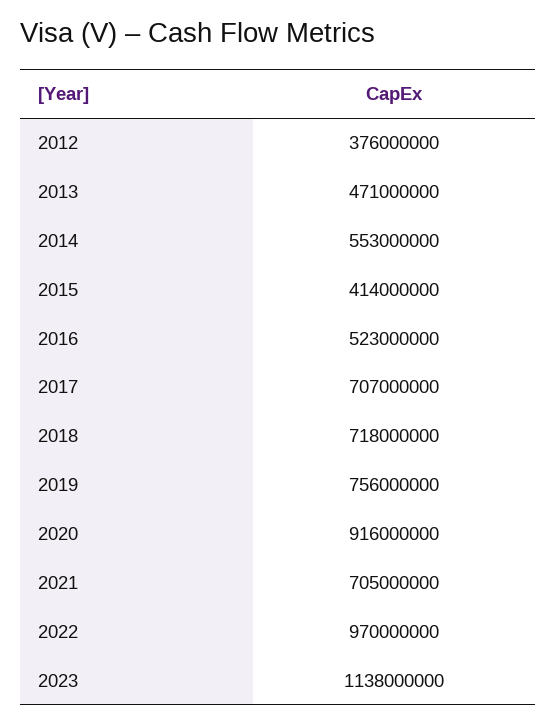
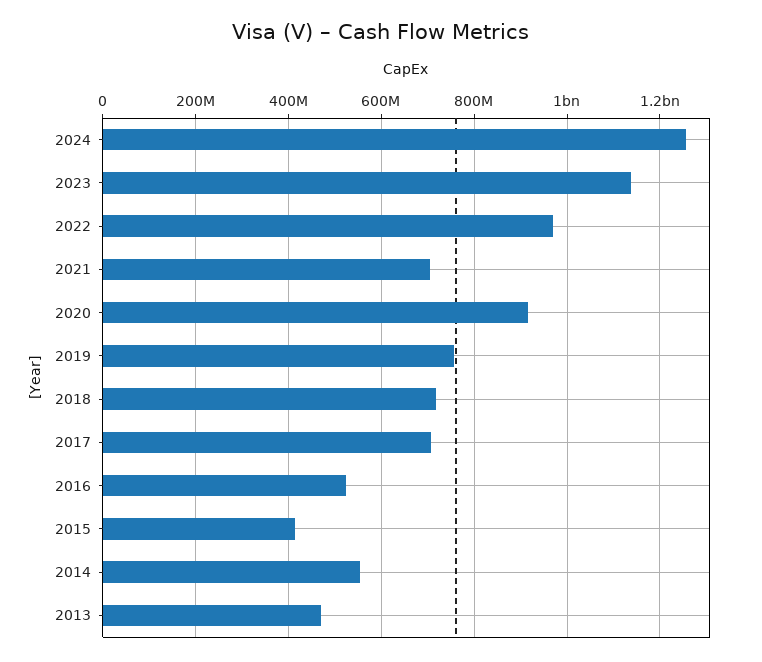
2012: 376000000 -> none
2024: none -> 1260000000

